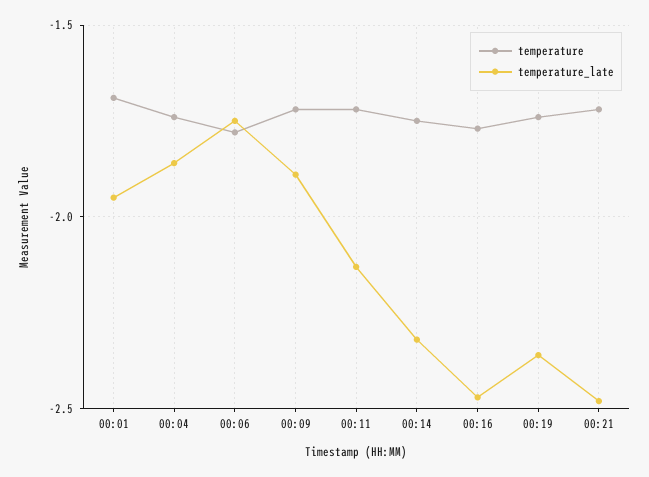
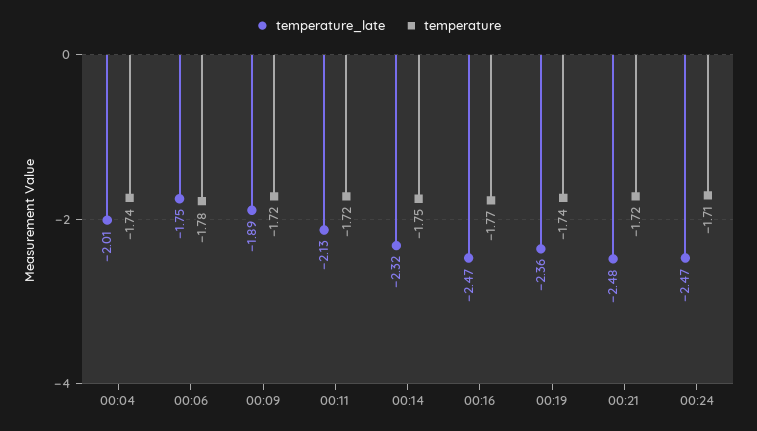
temperature, 00:01: -1.7 -> none
temperature_late, 00:01: -1.95 -> none
temperature_late, 00:04: -1.85 -> -2.01
temperature_late, 00:24: none -> -2.47
temperature, 00:24: none -> -1.71

